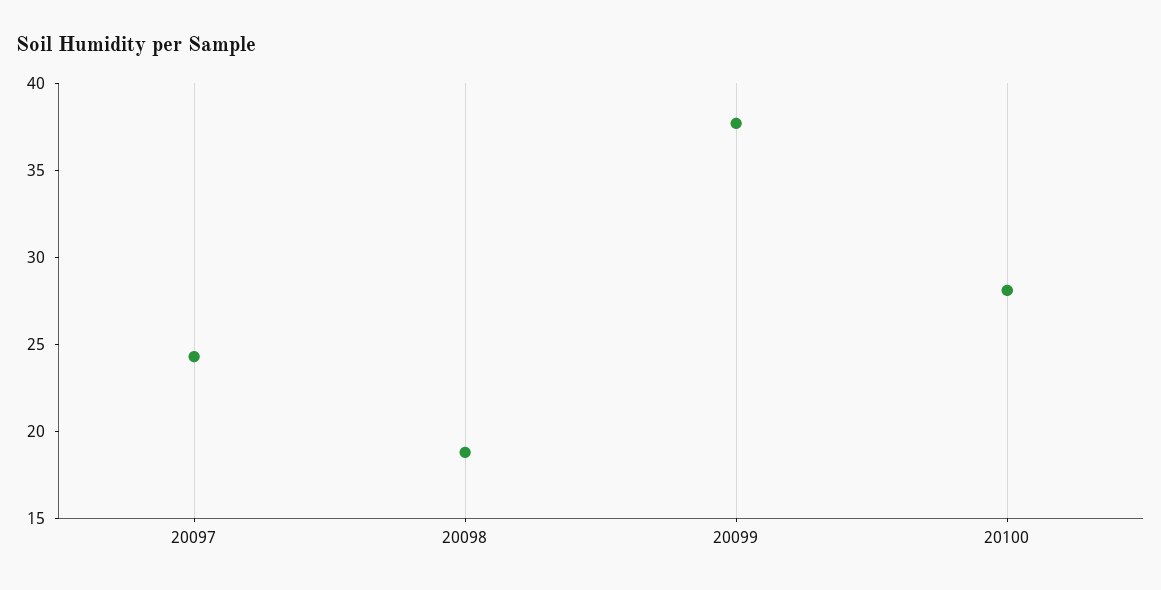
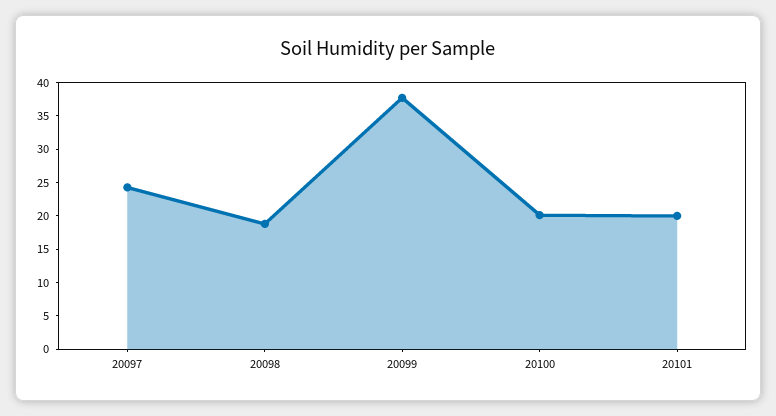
20100: 28 -> 20
20101: none -> 20

